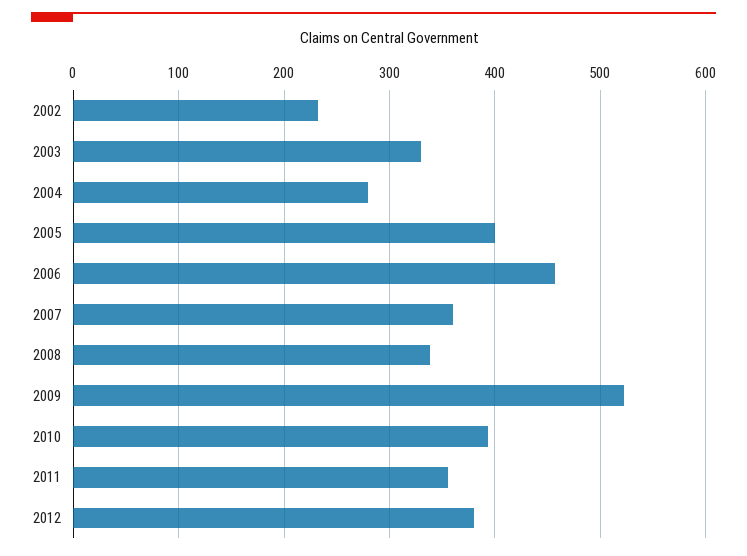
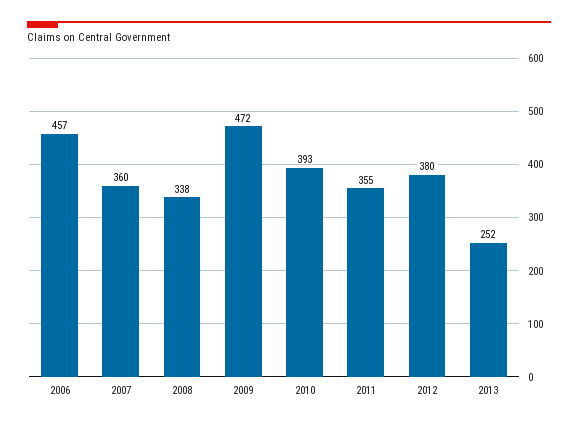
2002: 230 -> none
2003: 330 -> none
2004: 280 -> none
2005: 400 -> none
2009: 520 -> 472
2013: none -> 252

